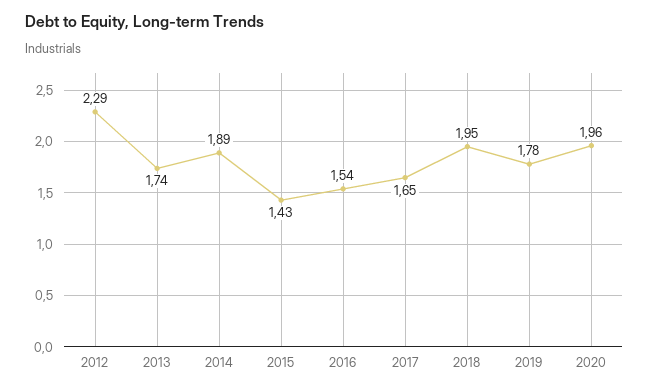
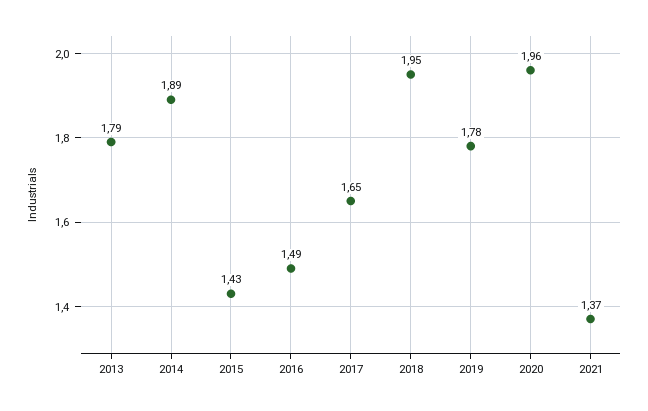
2012: 2.29 -> none
2013: 1.74 -> 1.79
2016: 1.54 -> 1.49
2021: none -> 1.37

